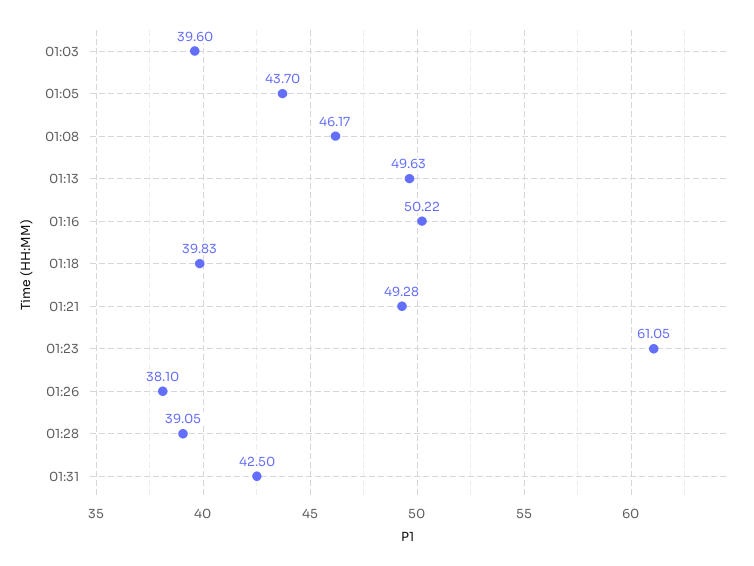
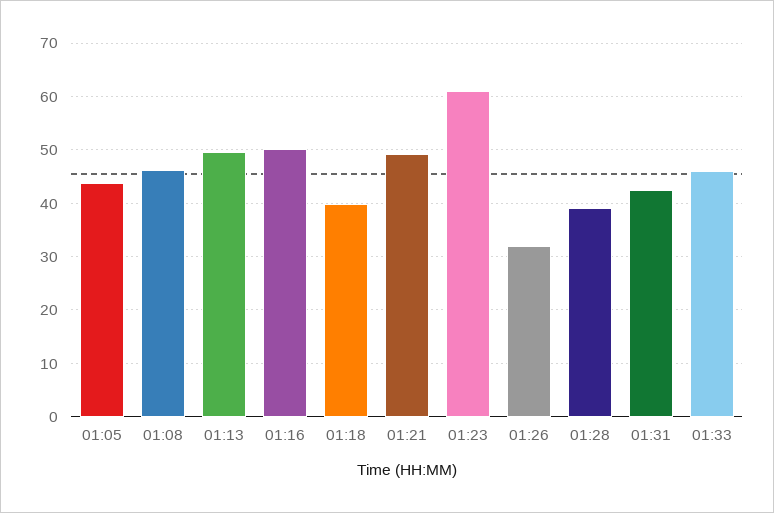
01:03: 39.6 -> none
01:26: 38.1 -> 32
01:33: none -> 46

